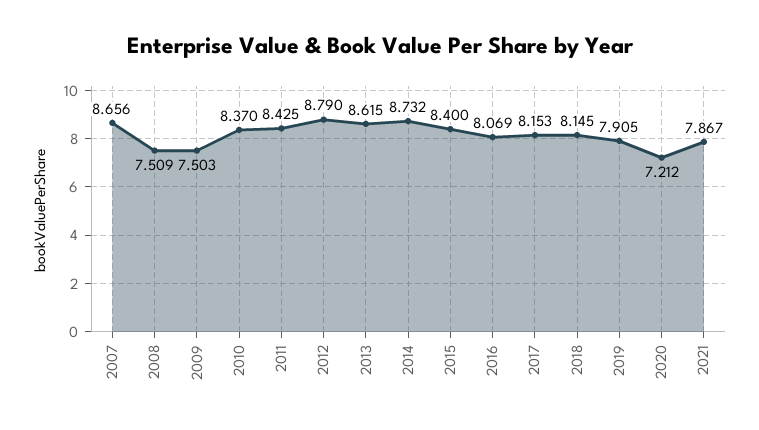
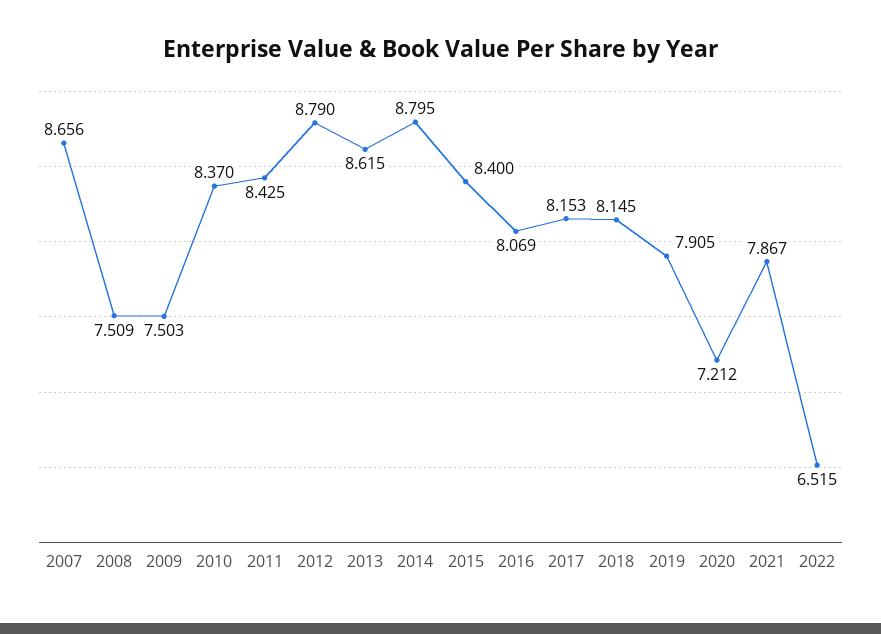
2014: 8.732 -> 8.795
2022: none -> 6.515

